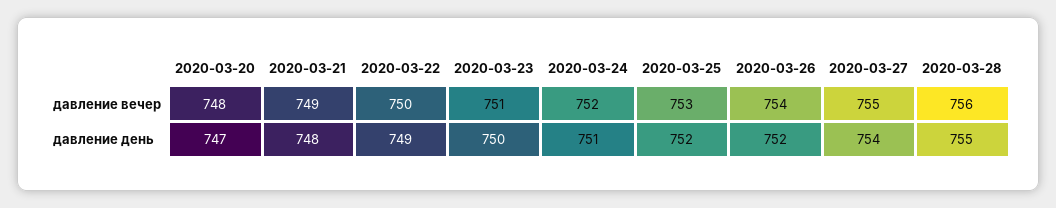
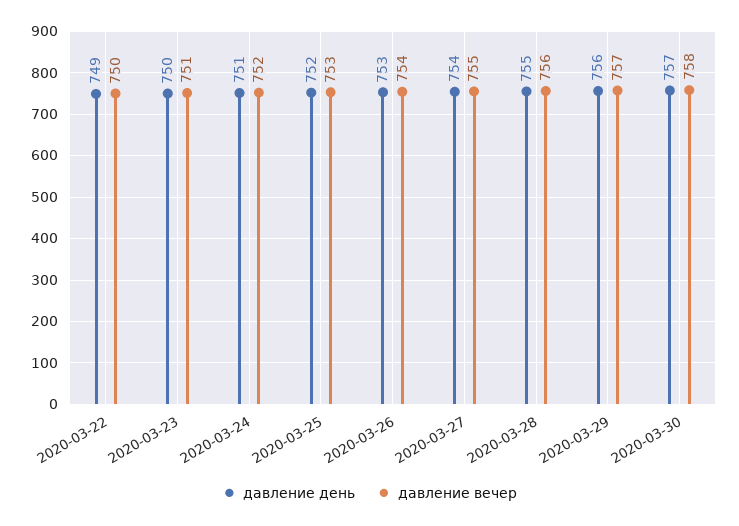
давление вечер, 2020-03-20: 748 -> none
давление вечер, 2020-03-21: 749 -> none
давление день, 2020-03-20: 747 -> none
давление день, 2020-03-21: 748 -> none
давление день, 2020-03-26: 752 -> 753
давление день, 2020-03-29: none -> 756
давление вечер, 2020-03-29: none -> 757
давление день, 2020-03-30: none -> 757
давление вечер, 2020-03-30: none -> 758

